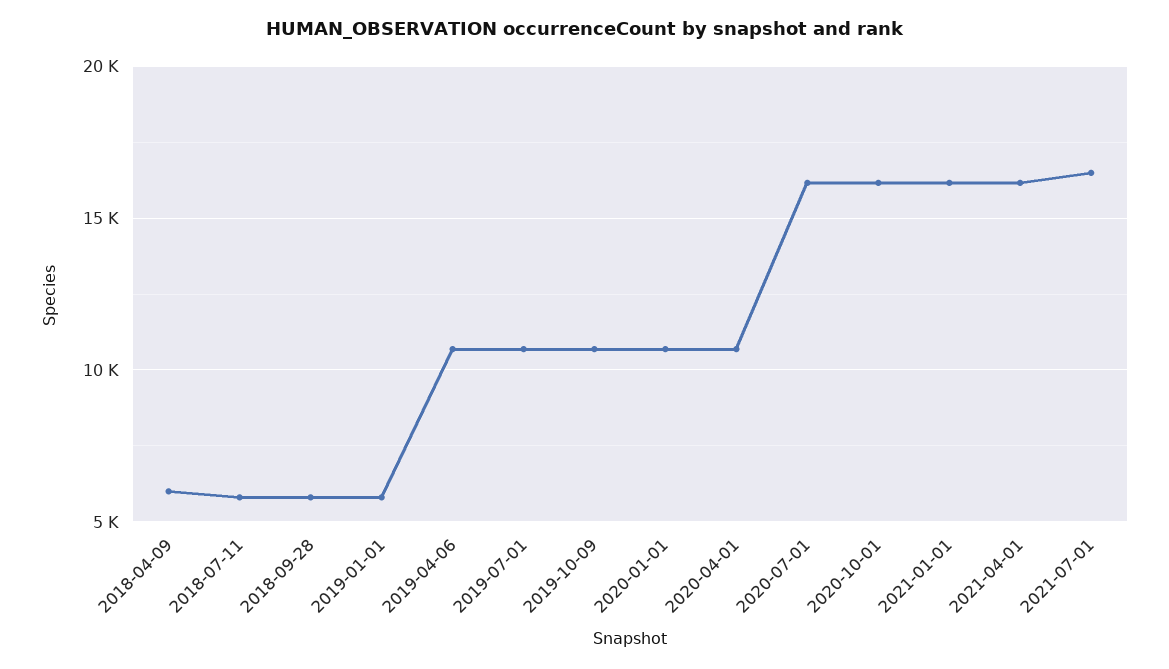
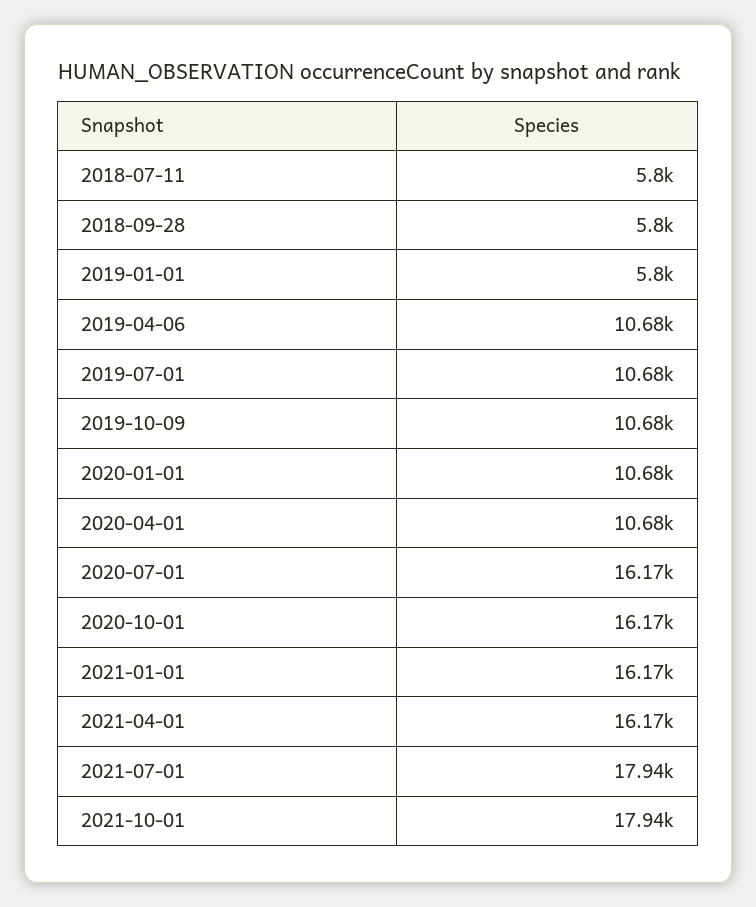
2018-04-09: 6000 -> none
2021-07-01: 16500 -> 17940
2021-10-01: none -> 17940

